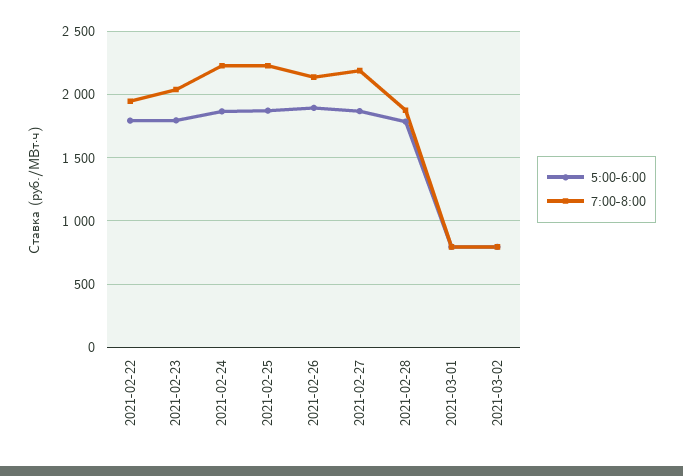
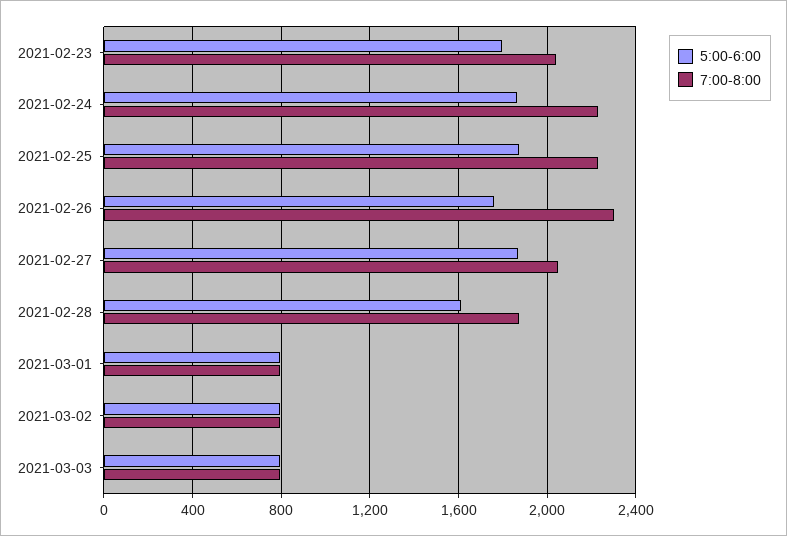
5:00-6:00, 2021-02-22: 1800 -> none
7:00-8:00, 2021-02-22: 1950 -> none
5:00-6:00, 2021-02-26: 1900 -> 1750
7:00-8:00, 2021-02-26: 2150 -> 2300
7:00-8:00, 2021-02-27: 2200 -> 2050
5:00-6:00, 2021-02-28: 1800 -> 1600
5:00-6:00, 2021-03-03: none -> 800
7:00-8:00, 2021-03-03: none -> 800

